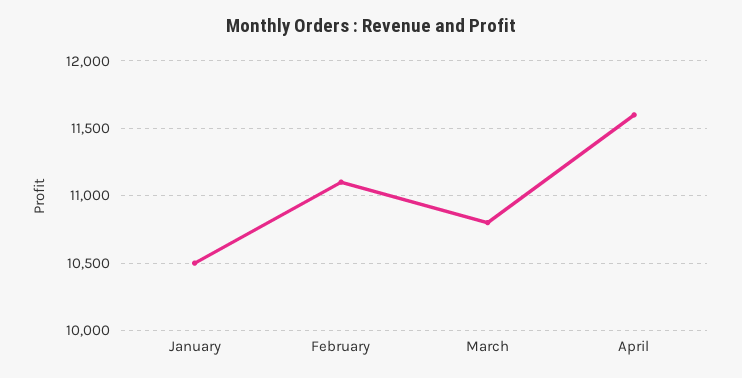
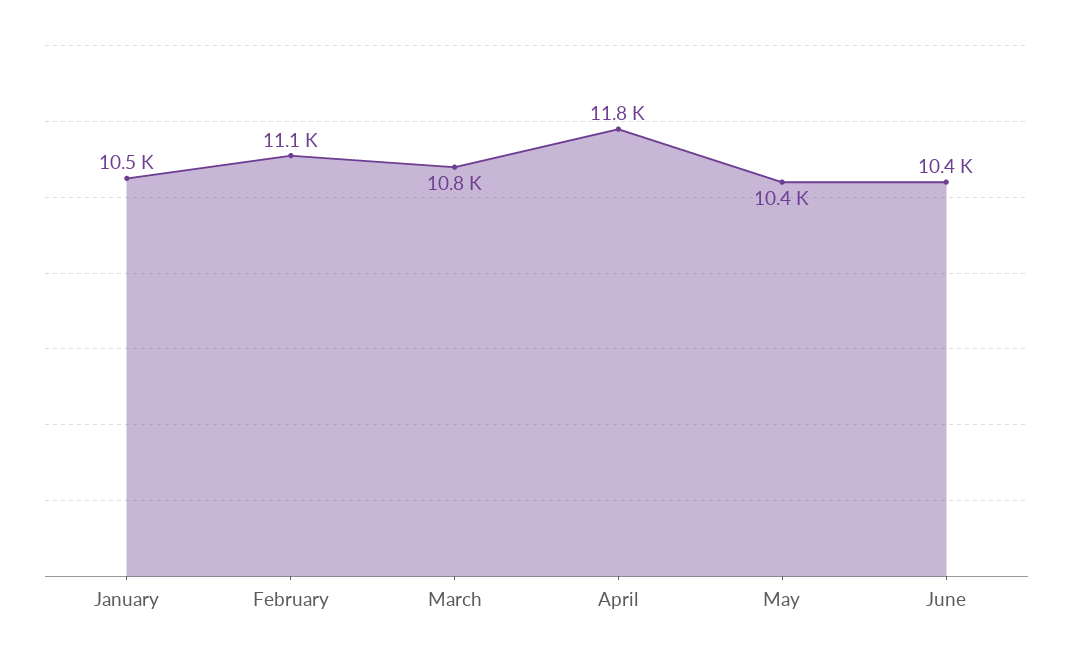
April: 11600 -> 11800
May: none -> 10400
June: none -> 10400

